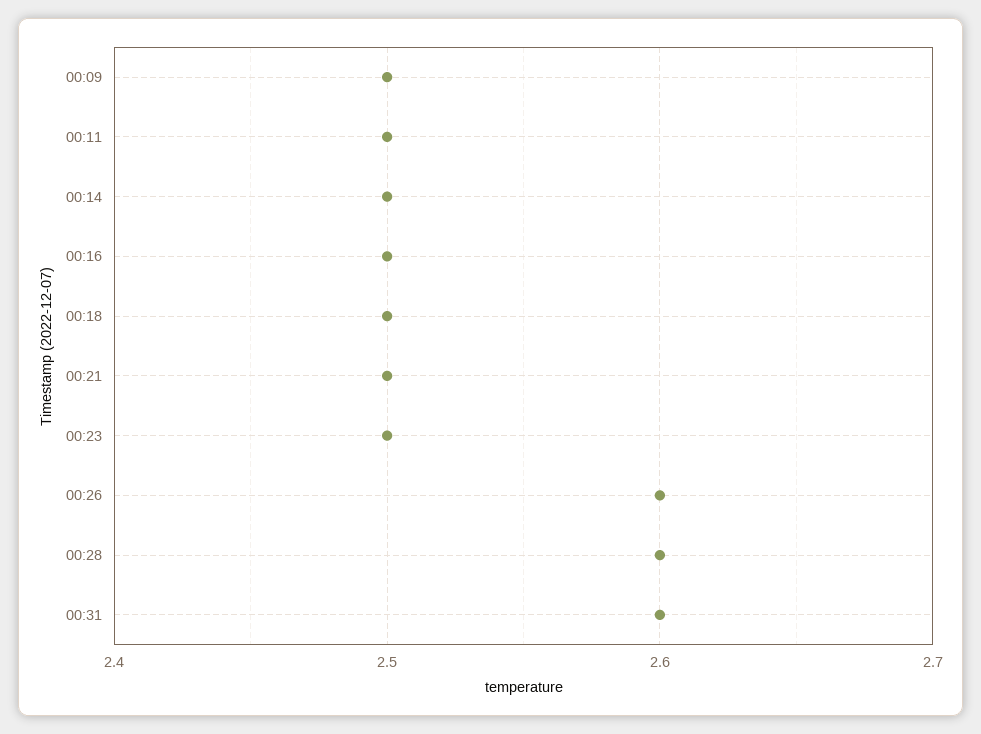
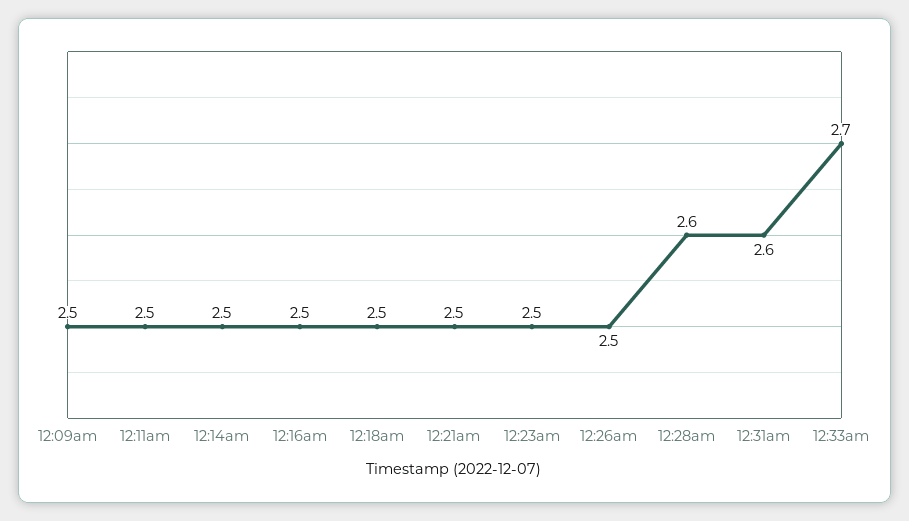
00:26: 2.6 -> 2.5
12:33am: none -> 2.7

